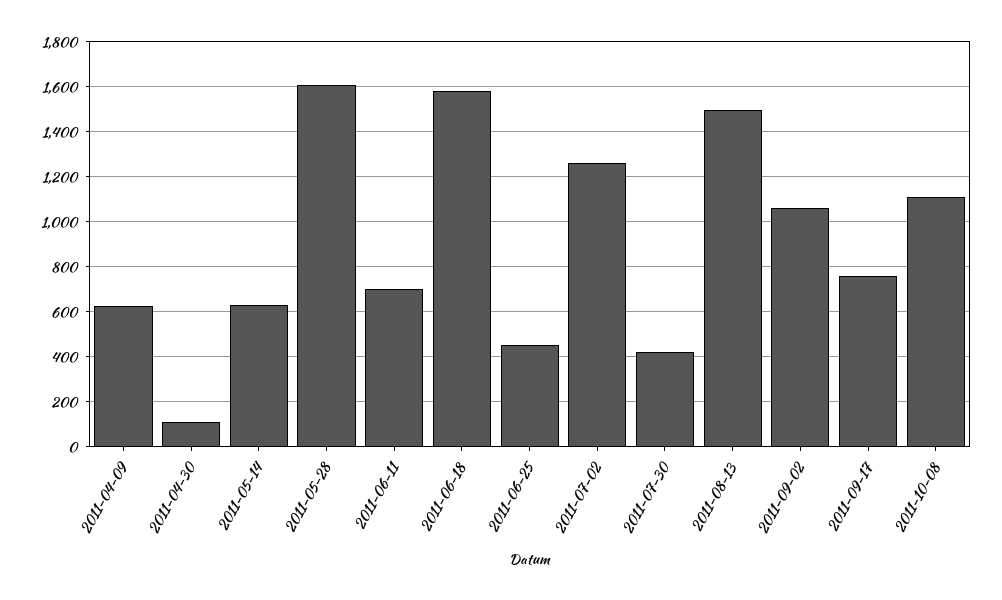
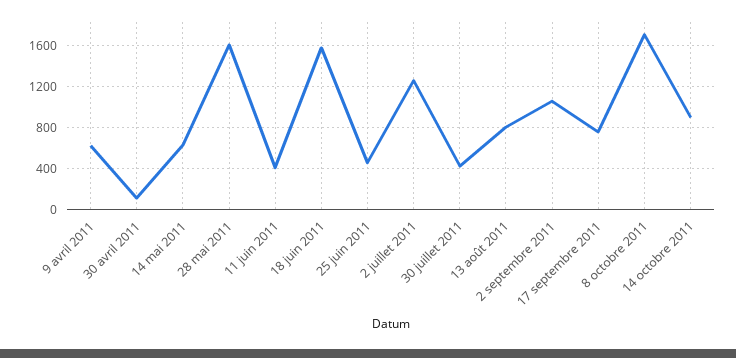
2011-06-11: 700 -> 400
2011-08-13: 1500 -> 800
2011-10-08: 1100 -> 1700
14 octobre 2011: none -> 900

